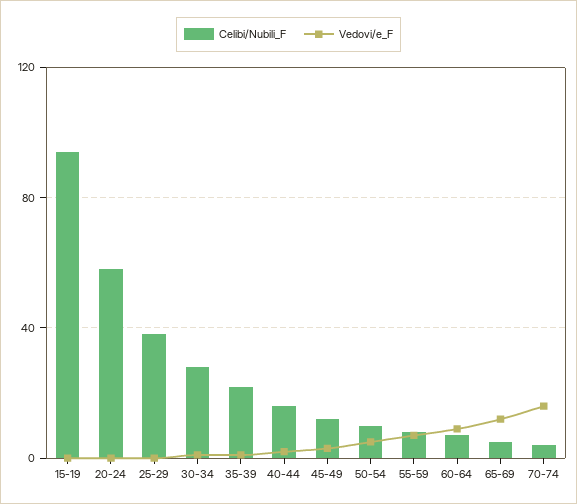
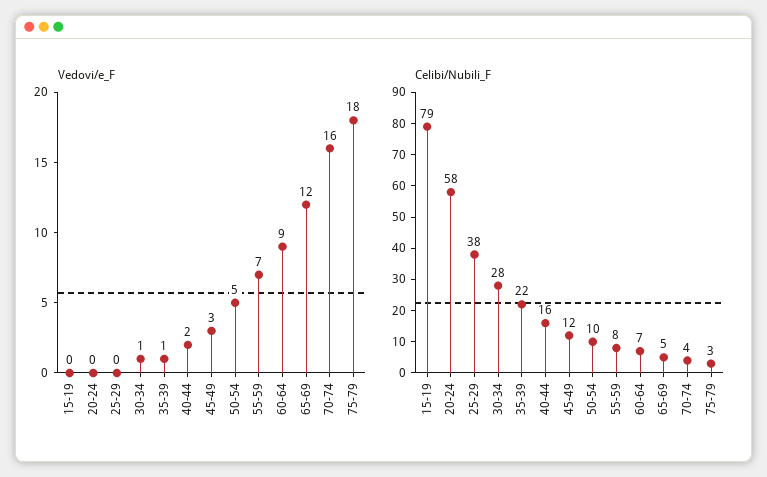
Celibi/Nubili_F, 15-19: 95 -> 79
Vedovi/e_F, 75-79: none -> 18
Celibi/Nubili_F, 75-79: none -> 3

